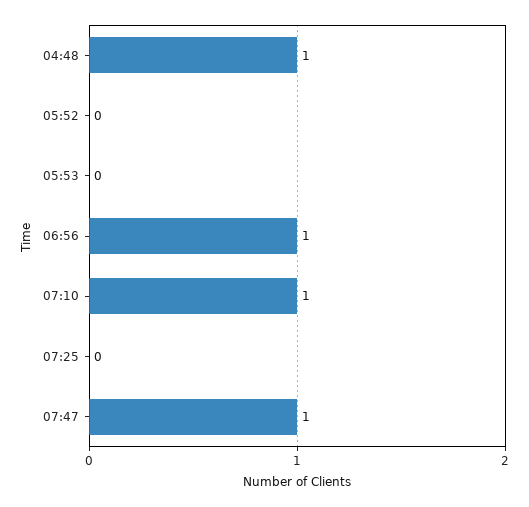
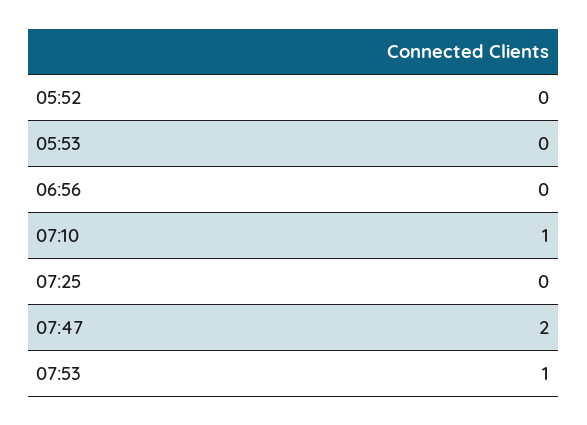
04:48: 1 -> none
06:56: 1 -> 0
07:47: 1 -> 2
07:53: none -> 1

